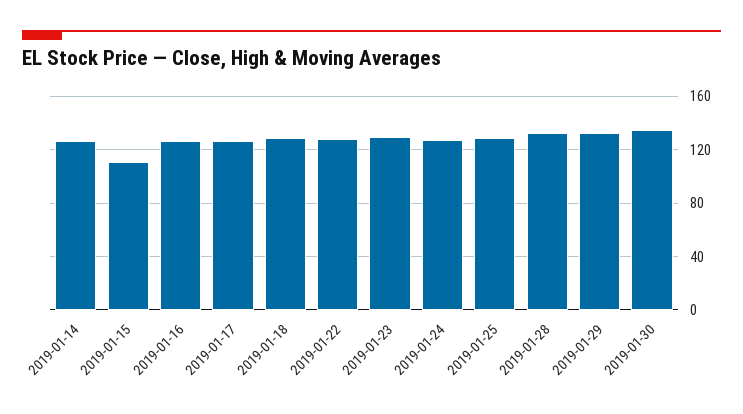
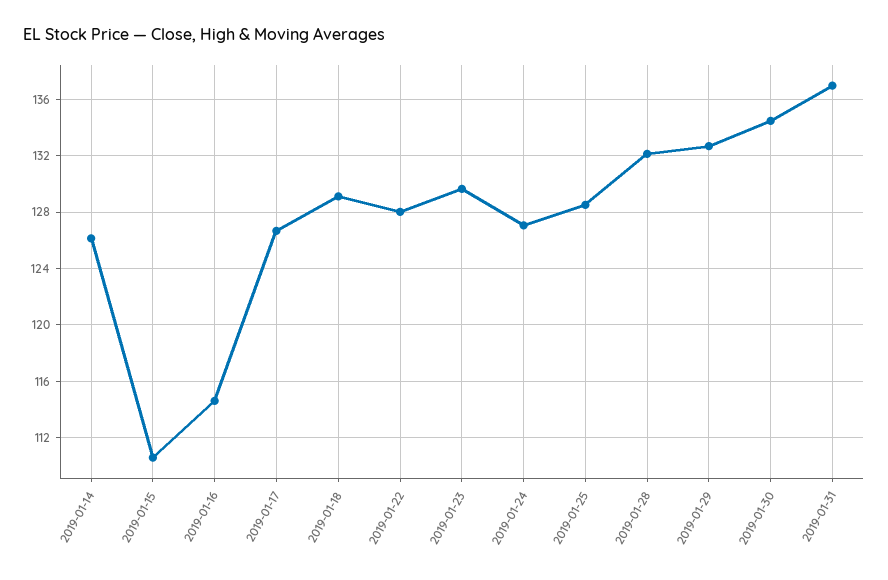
2019-01-16: 125 -> 114.5
2019-01-31: none -> 137

